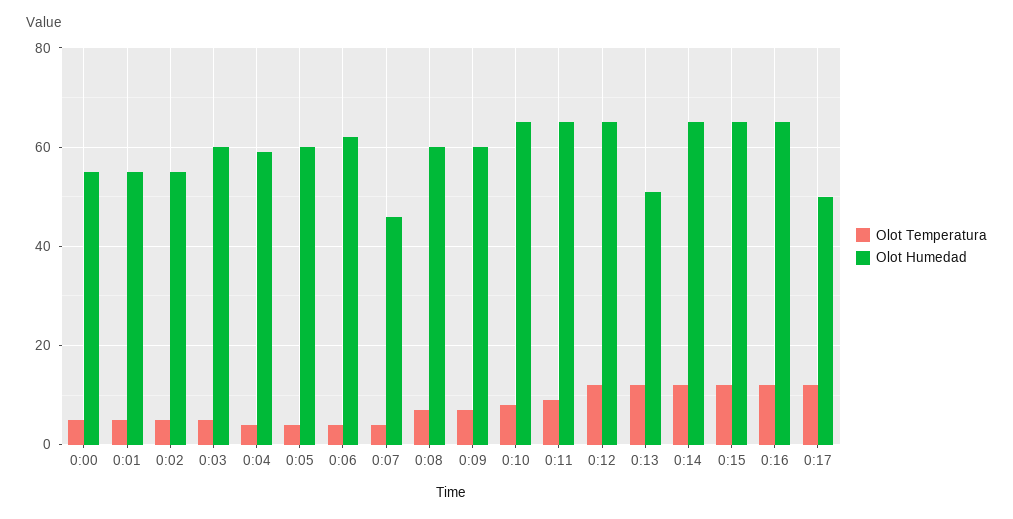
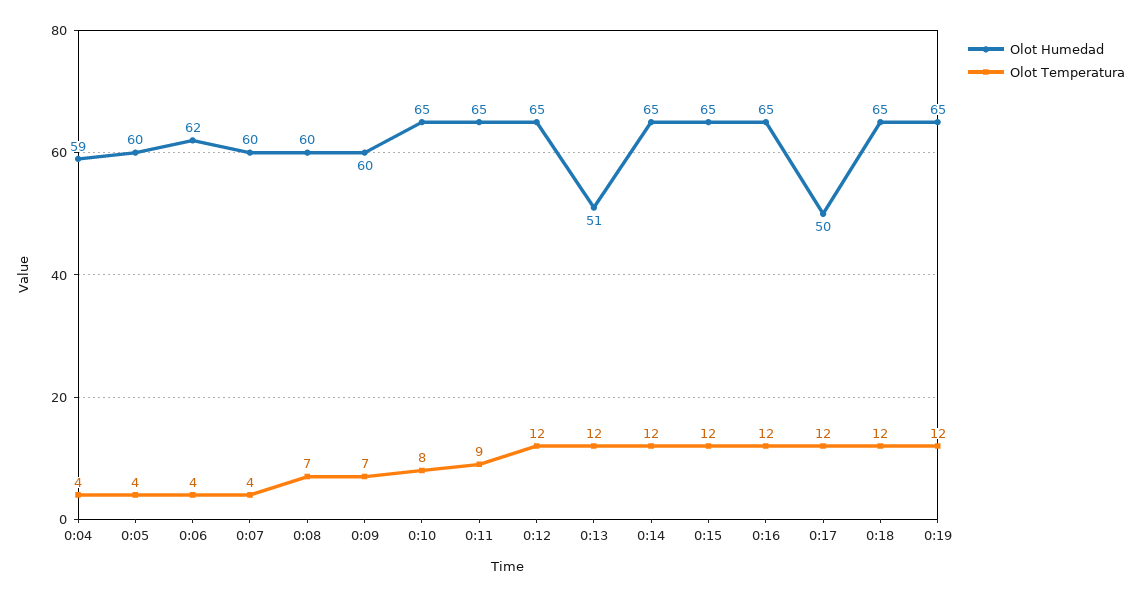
Olot Temperatura, 0:00: 5 -> none
Olot Humedad, 0:00: 55 -> none
Olot Temperatura, 0:01: 5 -> none
Olot Humedad, 0:01: 55 -> none
Olot Temperatura, 0:02: 5 -> none
Olot Humedad, 0:02: 55 -> none
Olot Temperatura, 0:03: 5 -> none
Olot Humedad, 0:03: 60 -> none
Olot Humedad, 0:07: 45 -> 60
Olot Humedad, 0:18: none -> 65
Olot Temperatura, 0:18: none -> 12
Olot Humedad, 0:19: none -> 65
Olot Temperatura, 0:19: none -> 12

